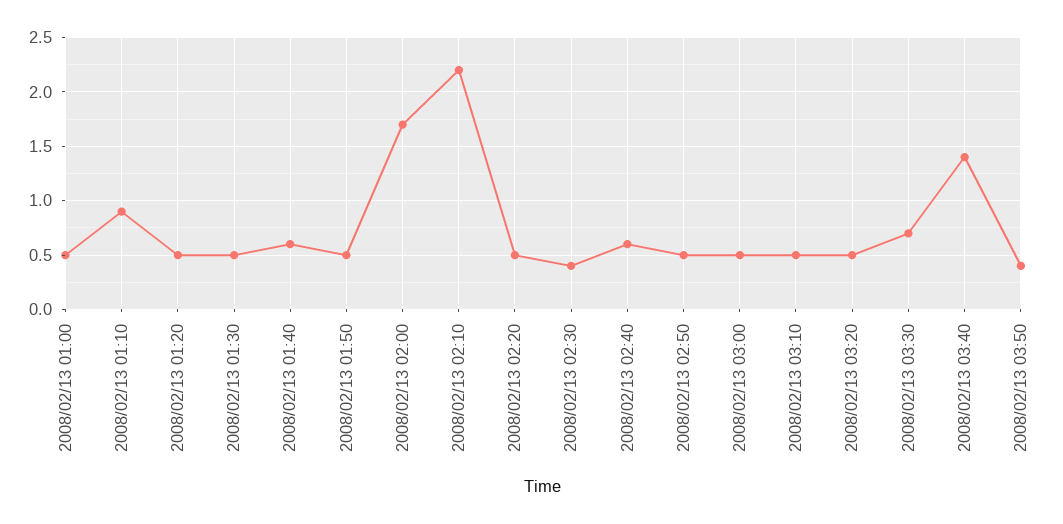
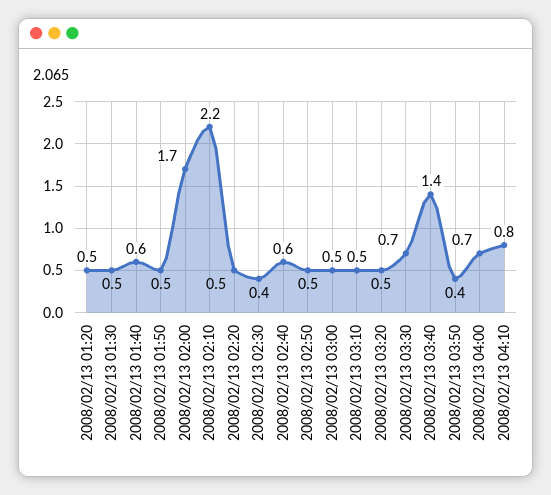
2008/02/13 01:00: 0.5 -> none
2008/02/13 01:10: 0.9 -> none
2008/02/13 04:00: none -> 0.7
2008/02/13 04:10: none -> 0.8

